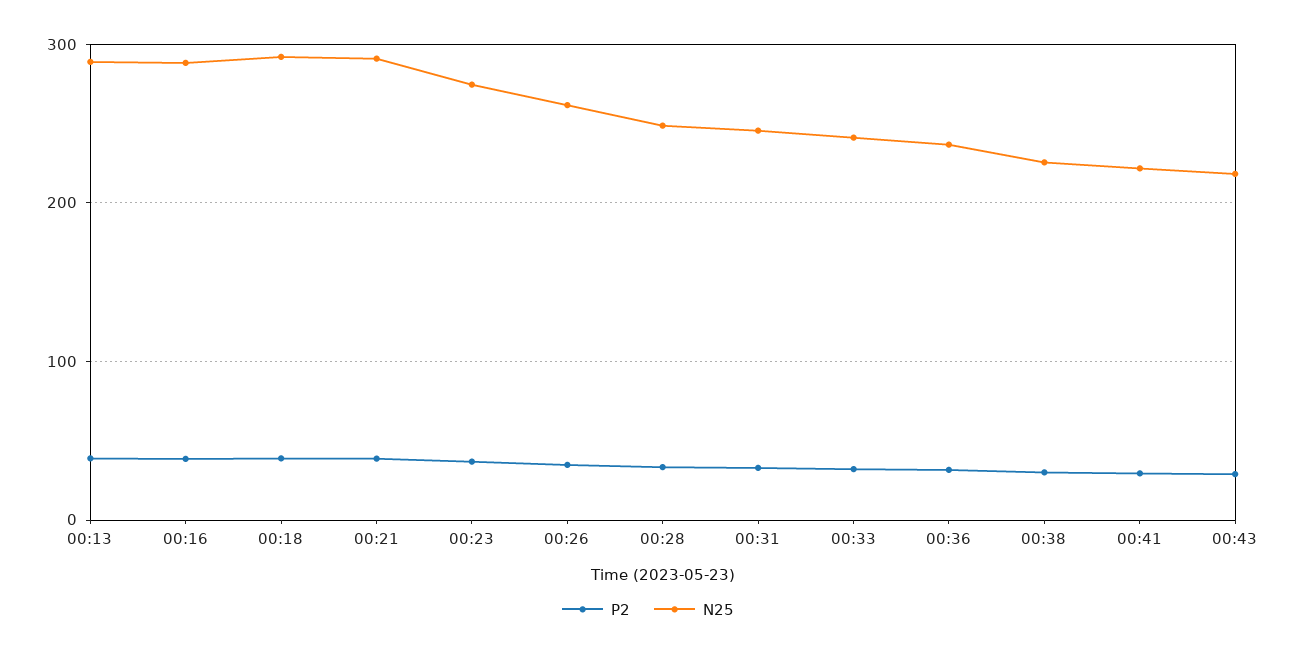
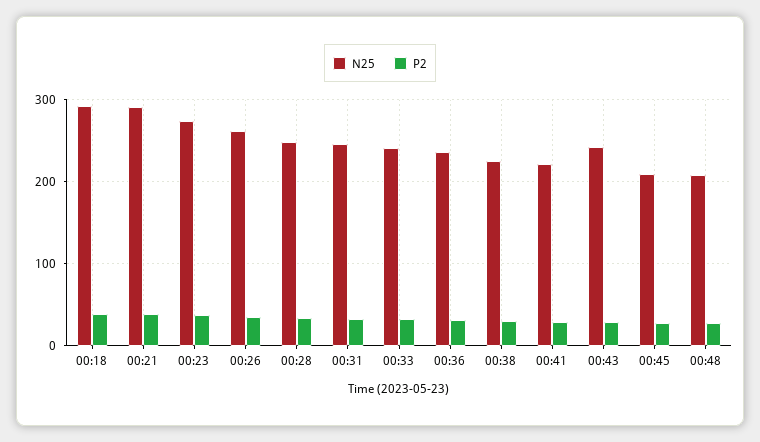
P2, 00:13: 40 -> none
N25, 00:13: 290 -> none
P2, 00:16: 40 -> none
N25, 00:16: 290 -> none
N25, 00:43: 220 -> 240
N25, 00:45: none -> 210
P2, 00:45: none -> 30
N25, 00:48: none -> 210
P2, 00:48: none -> 30

